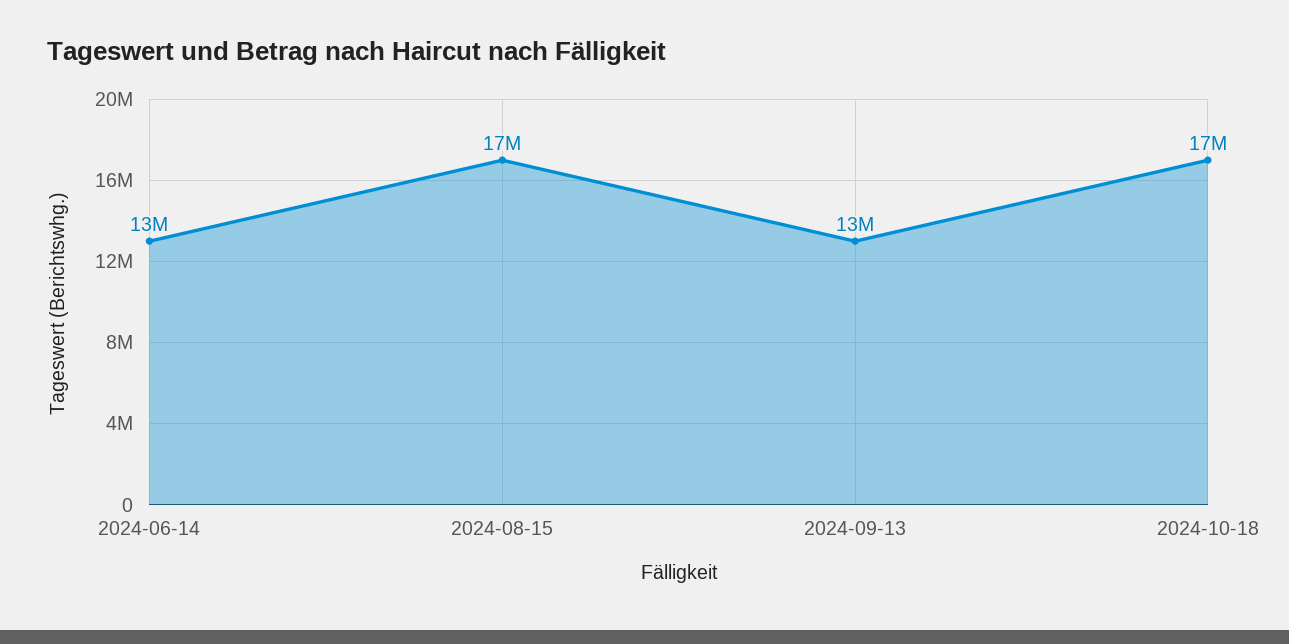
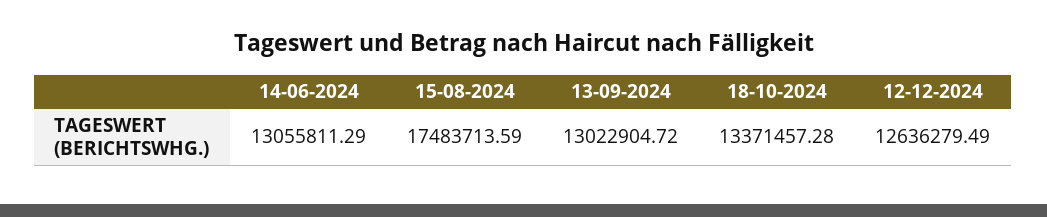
2024-10-18: 17000000 -> 13371457.28
12-12-2024: none -> 12636279.49

